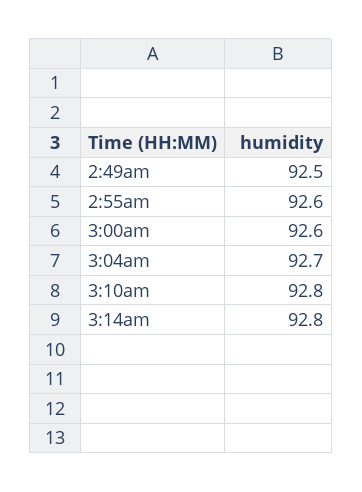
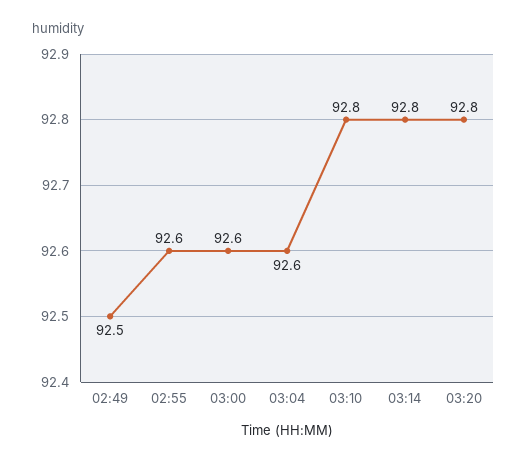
3:04am: 92.7 -> 92.6
03:20: none -> 92.8

